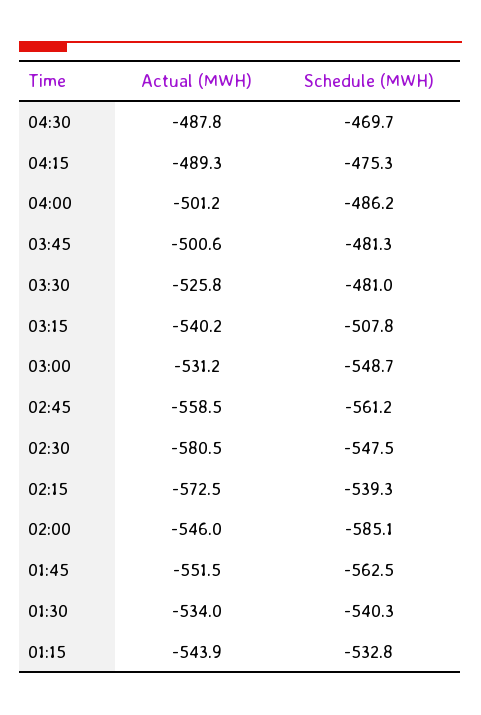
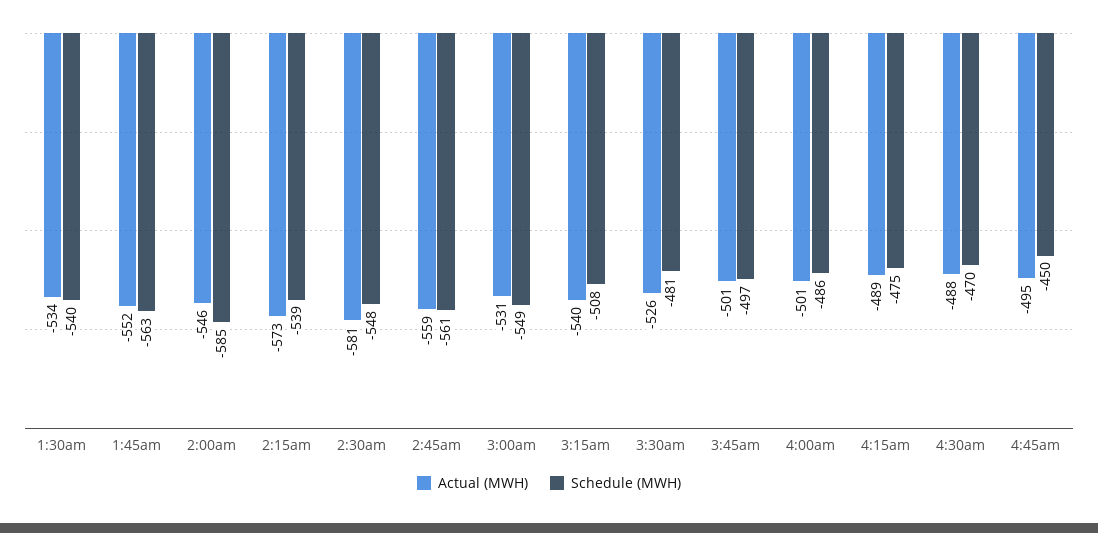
Schedule (MWH), 03:45: -481.3 -> -497
Actual (MWH), 01:15: -543.9 -> none
Schedule (MWH), 01:15: -532.8 -> none
Actual (MWH), 4:45am: none -> -495
Schedule (MWH), 4:45am: none -> -450

